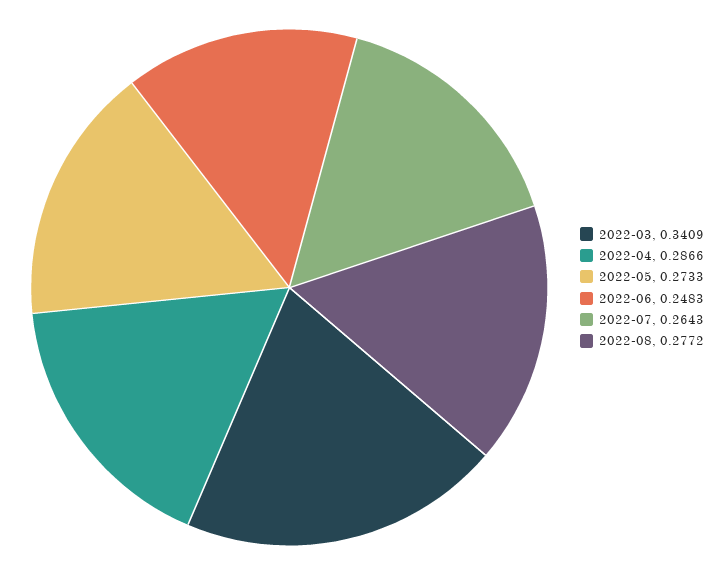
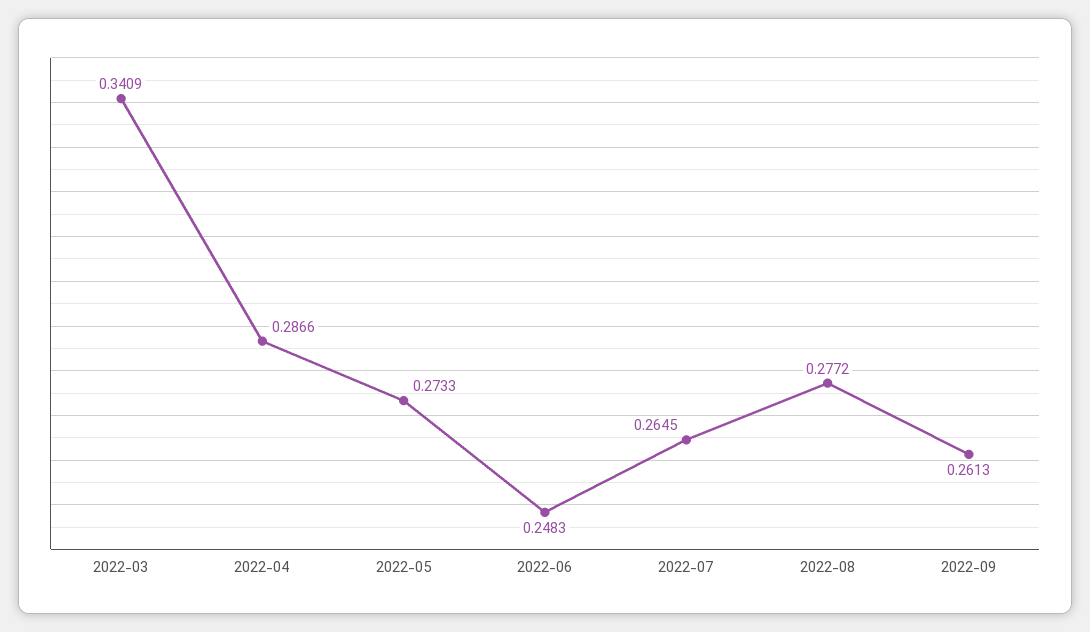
2022-07: 0.2643 -> 0.2645
2022-09: none -> 0.2613

